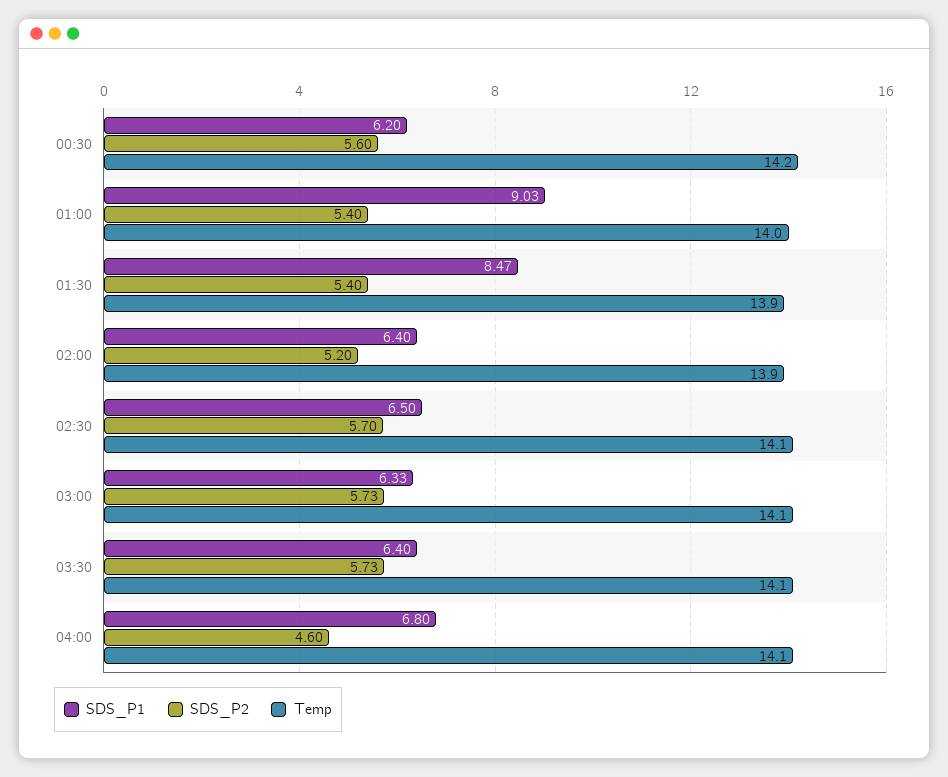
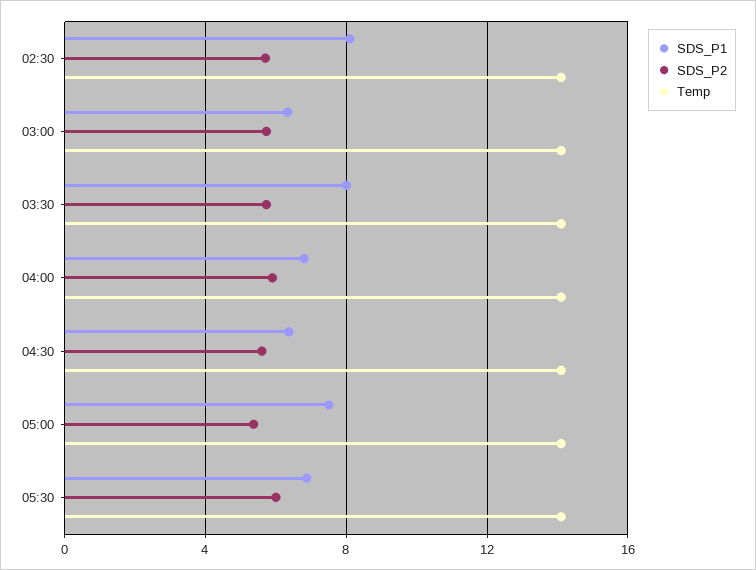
SDS_P1, 00:30: 6.2 -> none
SDS_P2, 00:30: 5.6 -> none
Temp, 00:30: 14.2 -> none
SDS_P1, 01:00: 9.03 -> none
SDS_P2, 01:00: 5.4 -> none
Temp, 01:00: 14 -> none
SDS_P1, 01:30: 8.47 -> none
SDS_P2, 01:30: 5.4 -> none
Temp, 01:30: 13.9 -> none
SDS_P1, 02:00: 6.4 -> none
SDS_P2, 02:00: 5.2 -> none
Temp, 02:00: 13.9 -> none
SDS_P1, 02:30: 6.5 -> 8
SDS_P1, 03:30: 6.4 -> 8
SDS_P2, 04:00: 4.6 -> 6
SDS_P1, 04:30: none -> 6.5
SDS_P2, 04:30: none -> 5.5
Temp, 04:30: none -> 14
SDS_P1, 05:00: none -> 7.5
SDS_P2, 05:00: none -> 5.5
Temp, 05:00: none -> 14
SDS_P1, 05:30: none -> 7
SDS_P2, 05:30: none -> 6
Temp, 05:30: none -> 14

